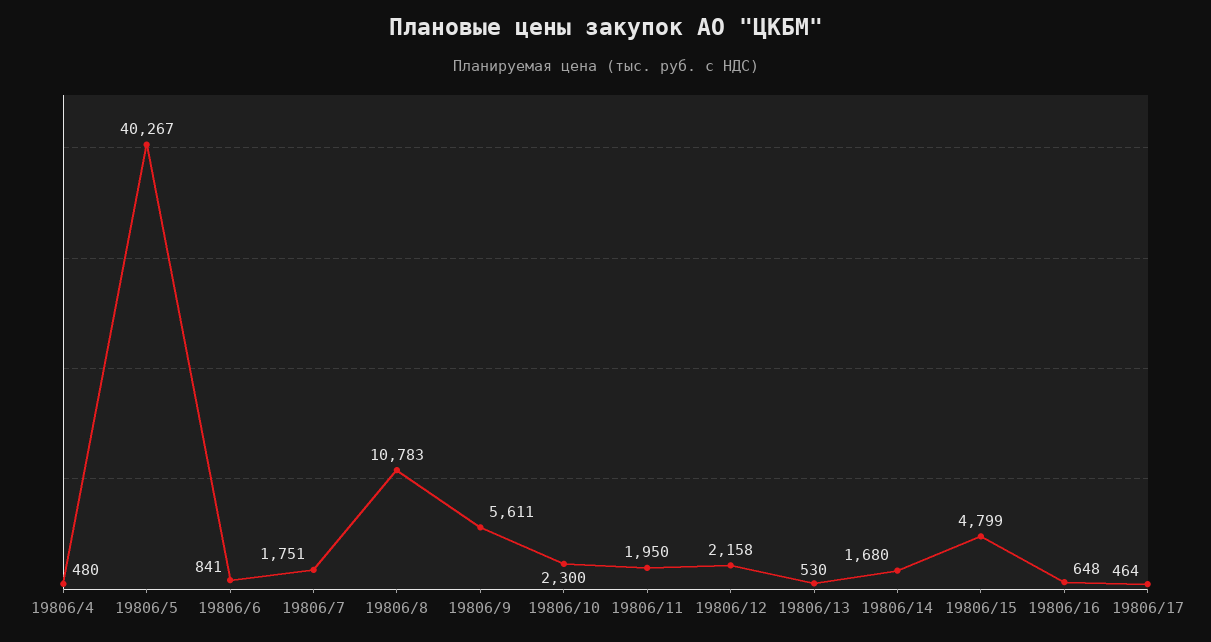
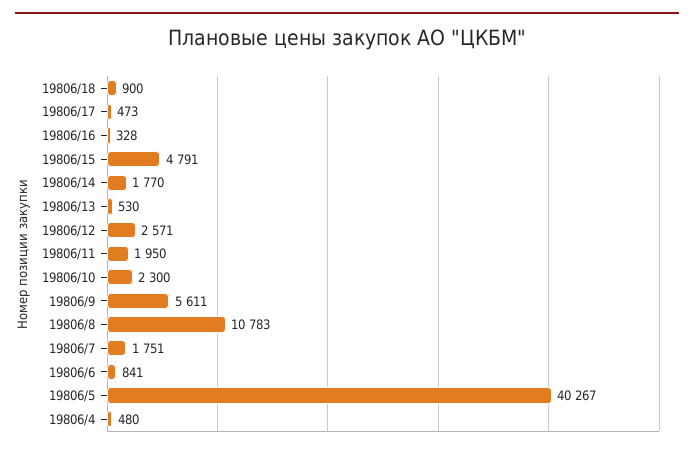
19806/12: 2158 -> 2571
19806/14: 1680 -> 1770
19806/15: 4799 -> 4791
19806/16: 648 -> 328
19806/17: 464 -> 473
19806/18: none -> 900

